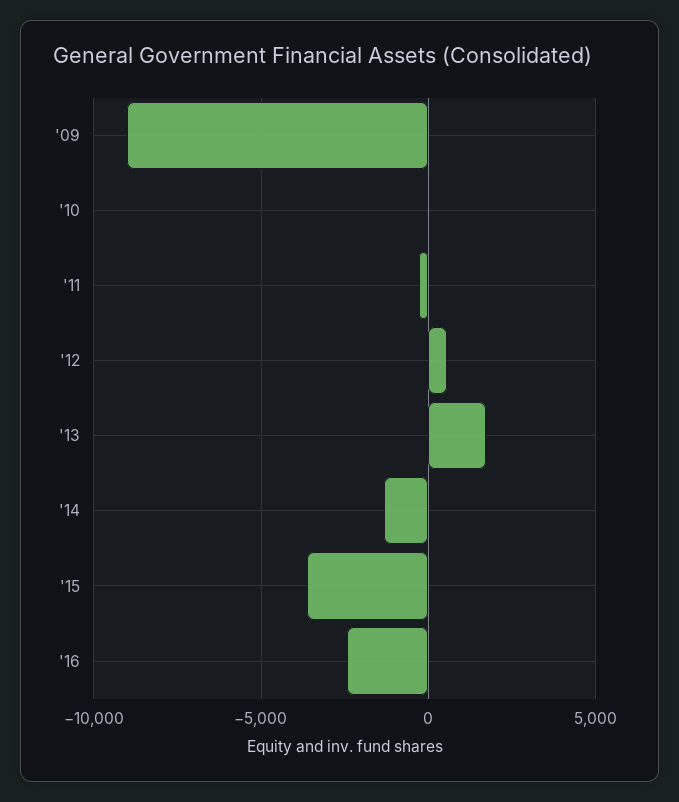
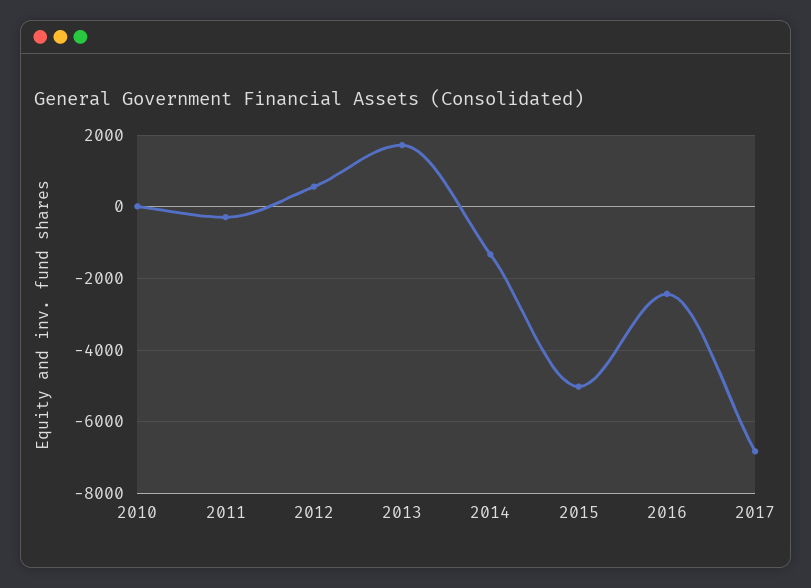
'09: -9000 -> none
'15: -3500 -> -5000
2017: none -> -6800

